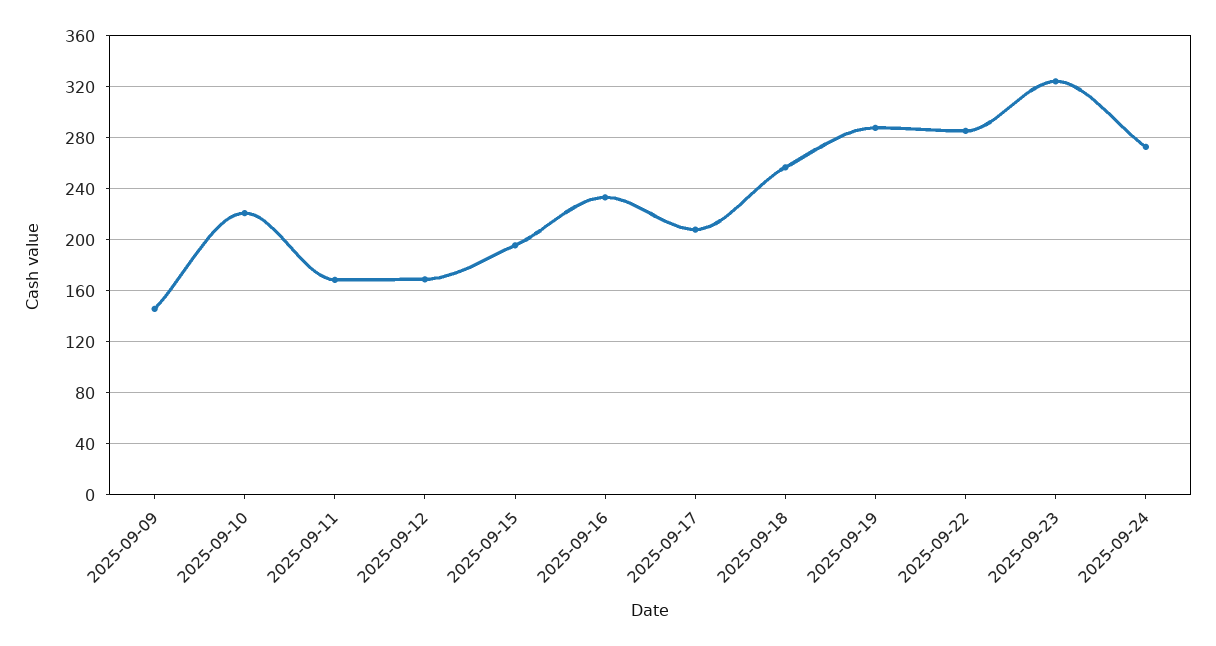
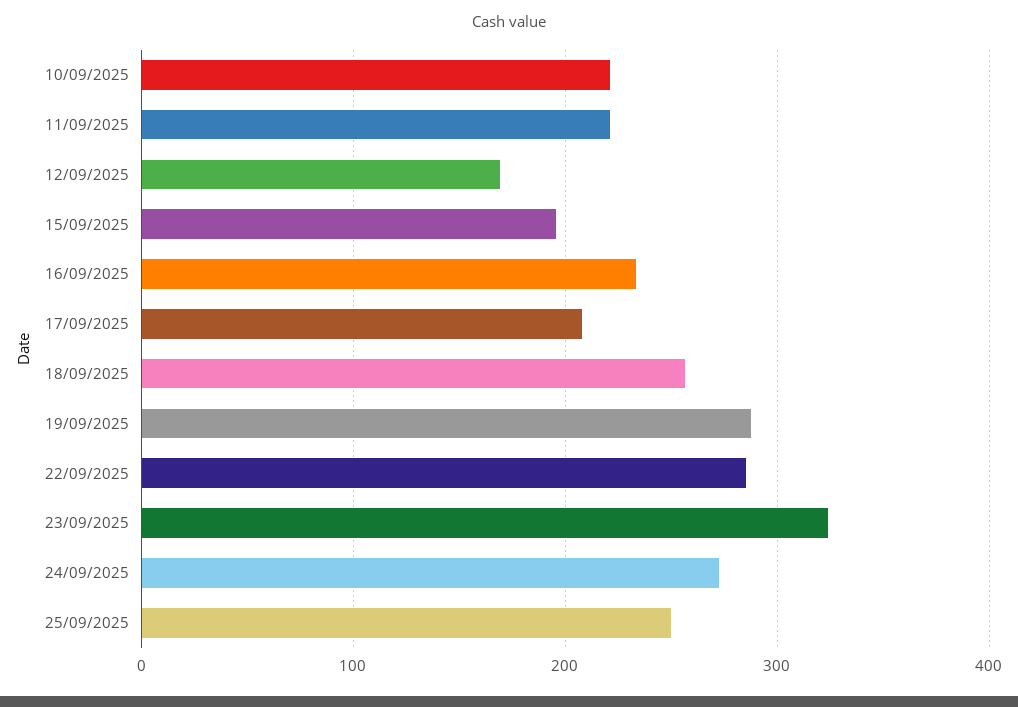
2025-09-09: 145 -> none
2025-09-11: 170 -> 220
25/09/2025: none -> 250

